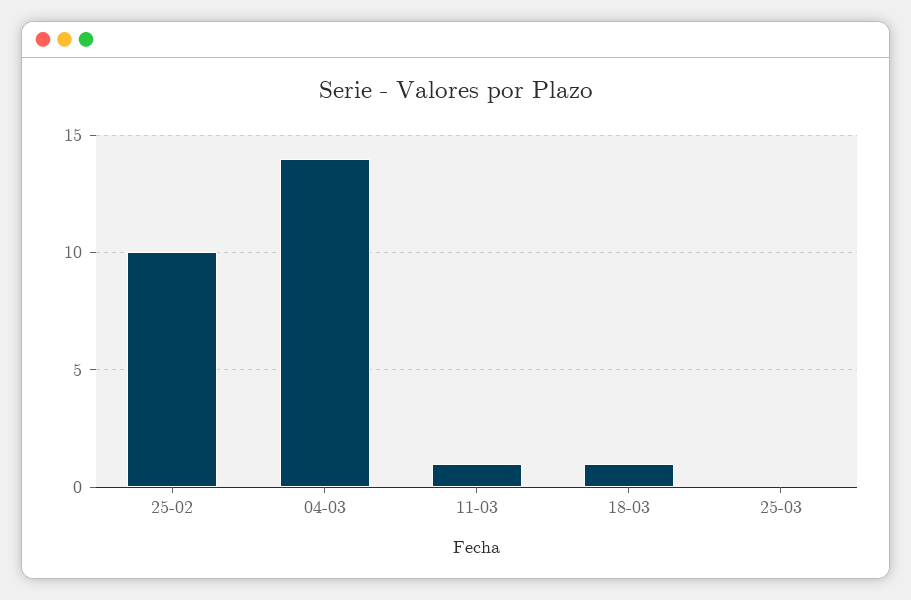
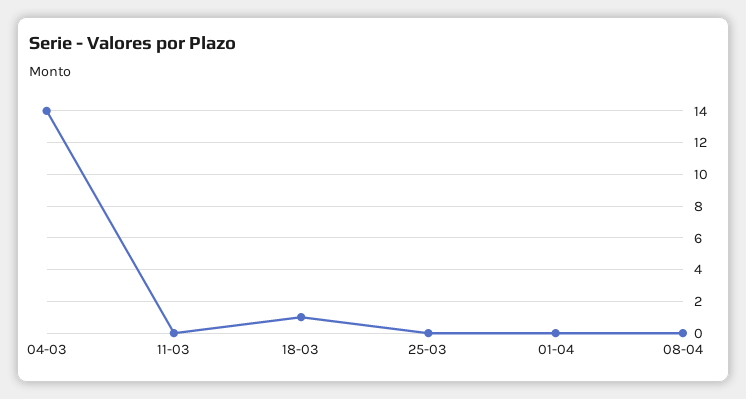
25-02: 10 -> none
11-03: 1 -> 0
01-04: none -> 0
08-04: none -> 0

